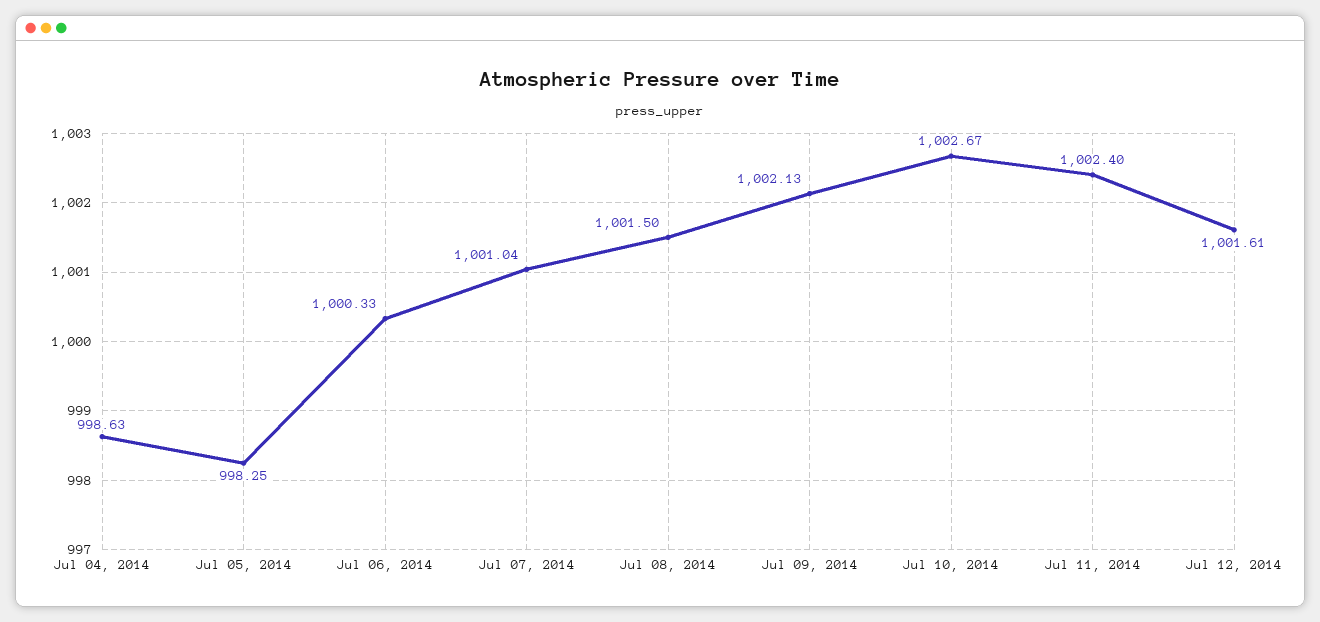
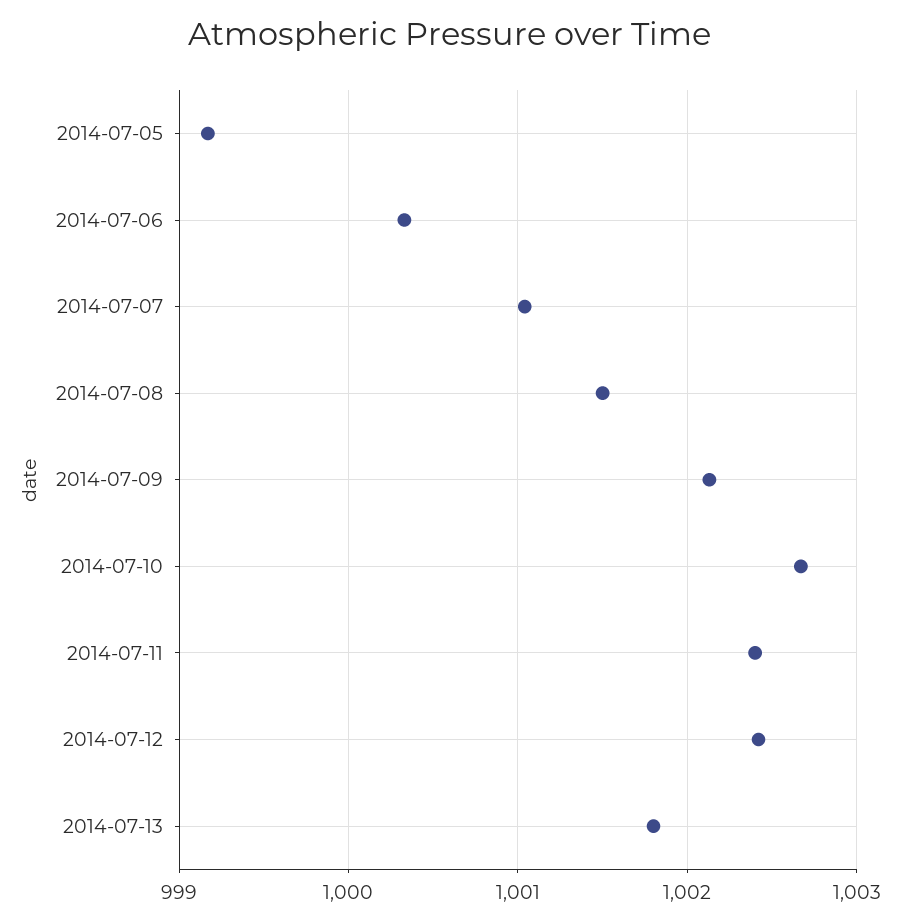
Jul 04, 2014: 998.63 -> none
Jul 05, 2014: 998.25 -> 999.2
Jul 12, 2014: 1001.61 -> 1002.4
2014-07-13: none -> 1001.8

